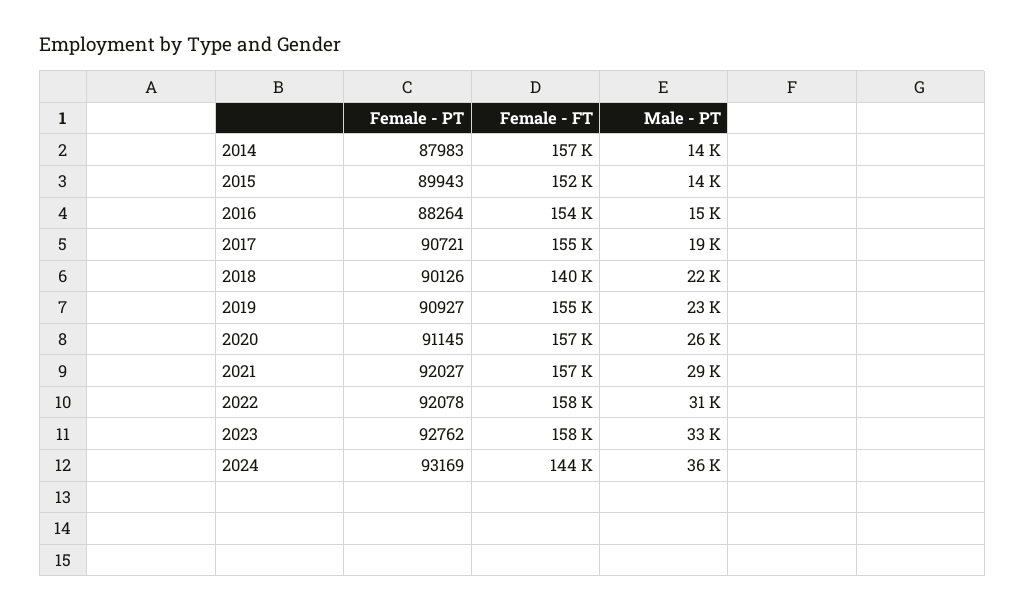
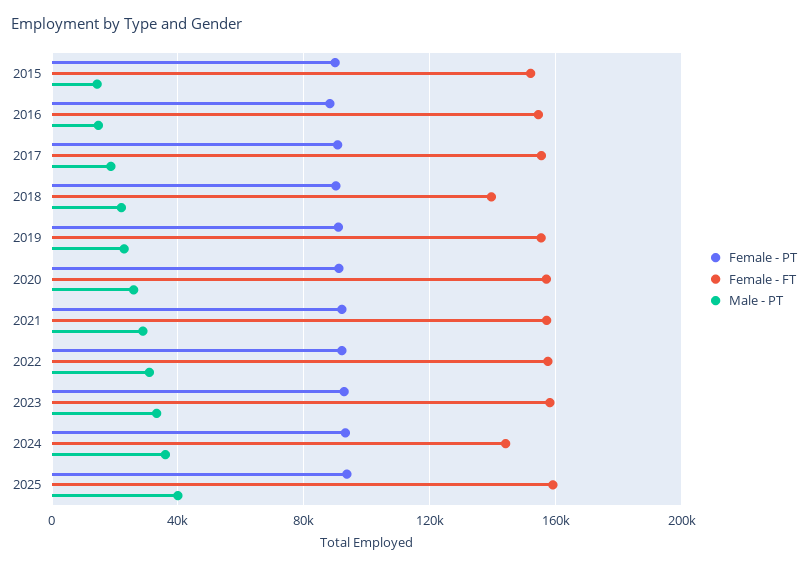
Female - PT, 2014: 87983 -> none
Female - FT, 2014: 157000 -> none
Male - PT, 2014: 14000 -> none
Female - PT, 2025: none -> 95000
Female - FT, 2025: none -> 160000
Male - PT, 2025: none -> 40000

